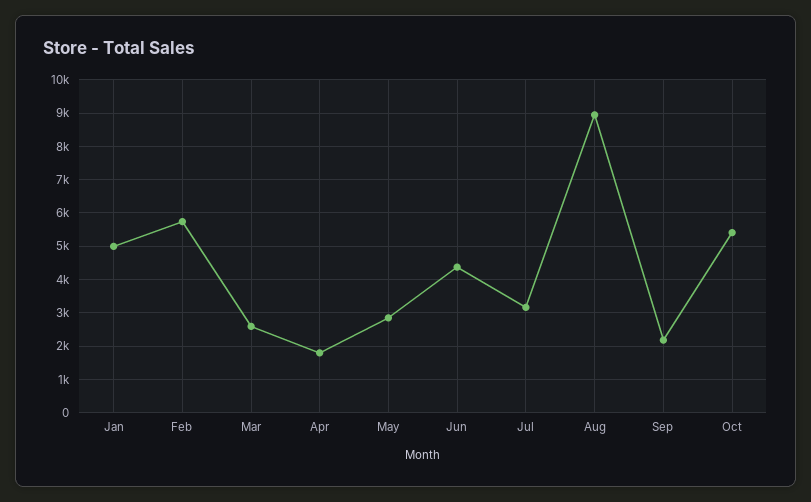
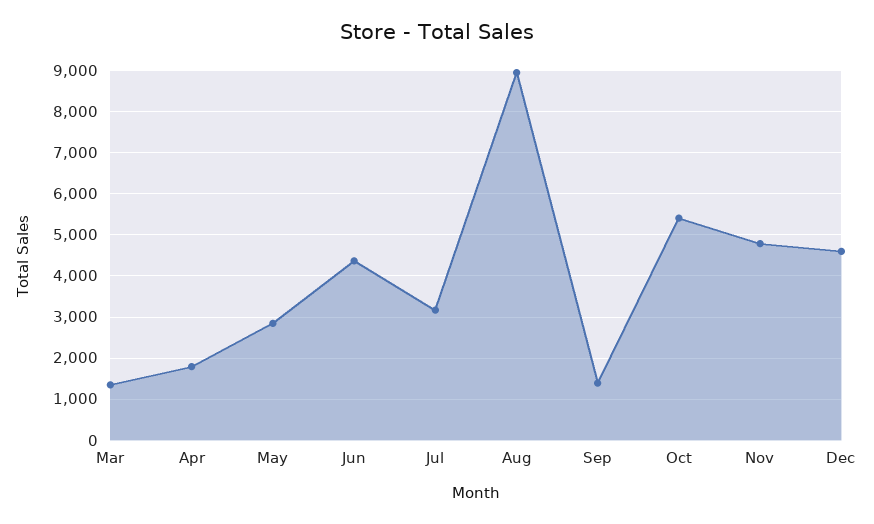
Jan: 5000 -> none
Feb: 5800 -> none
Mar: 2600 -> 1400
Sep: 2200 -> 1400
Nov: none -> 4800
Dec: none -> 4600

